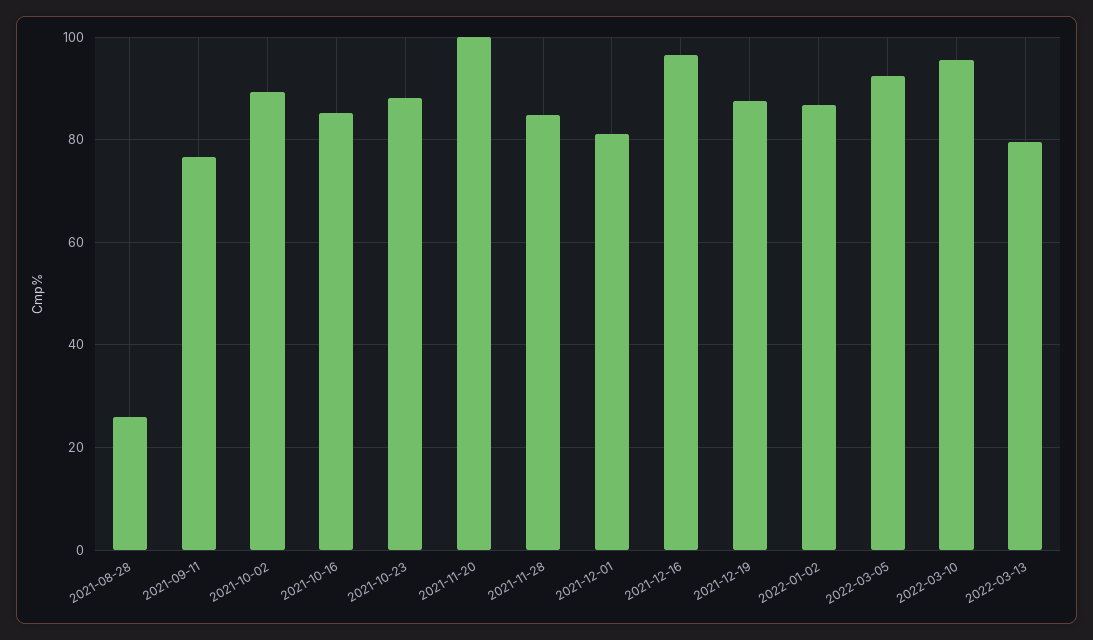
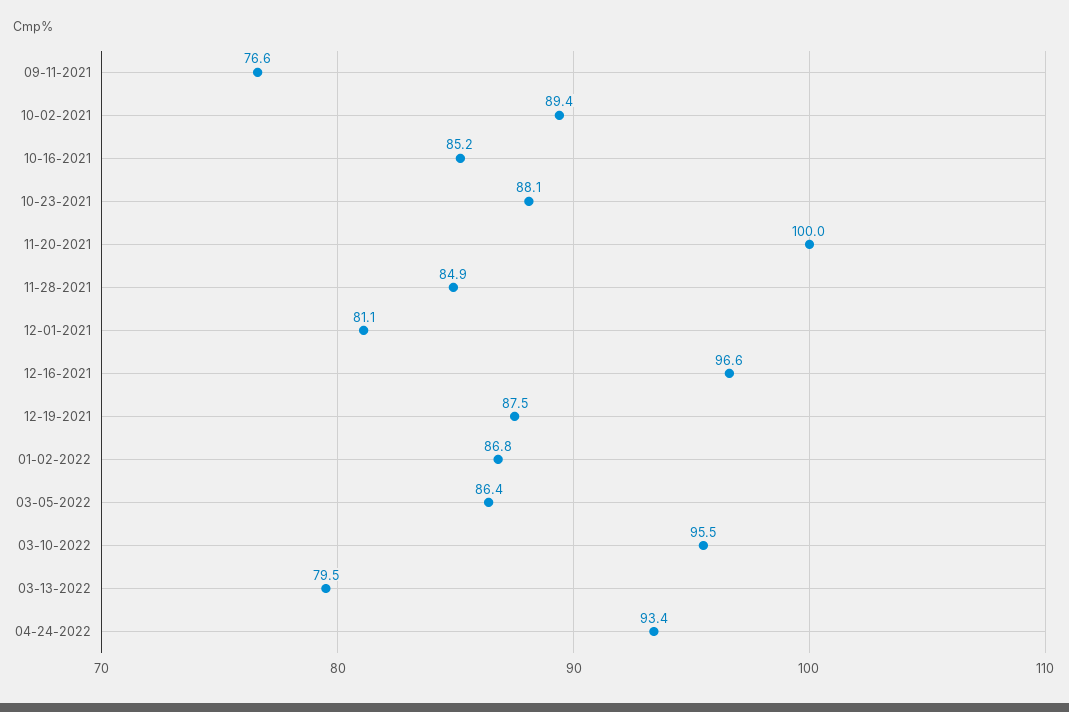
2021-08-28: 26 -> none
2022-03-05: 92 -> 86.4
04-24-2022: none -> 93.4

